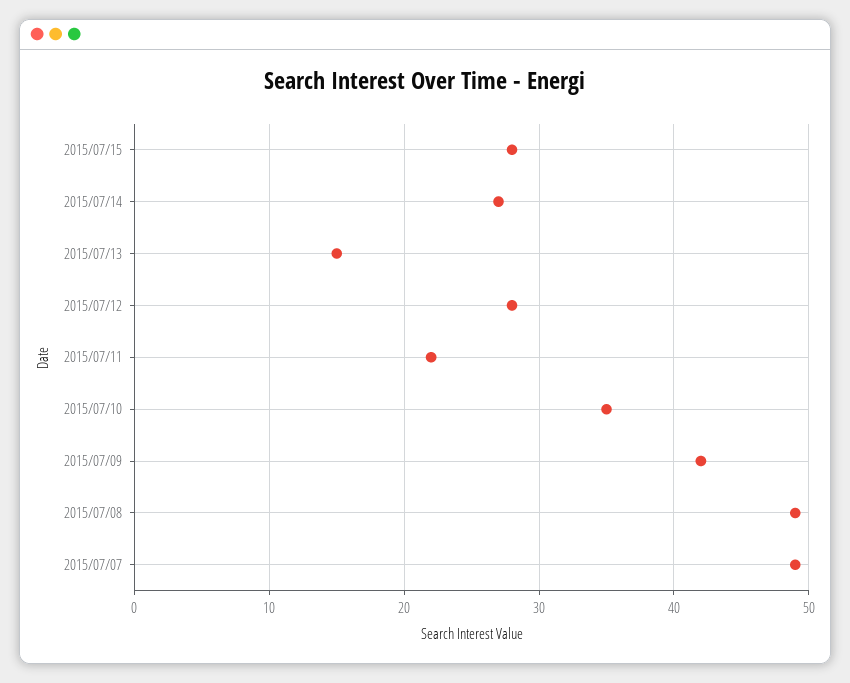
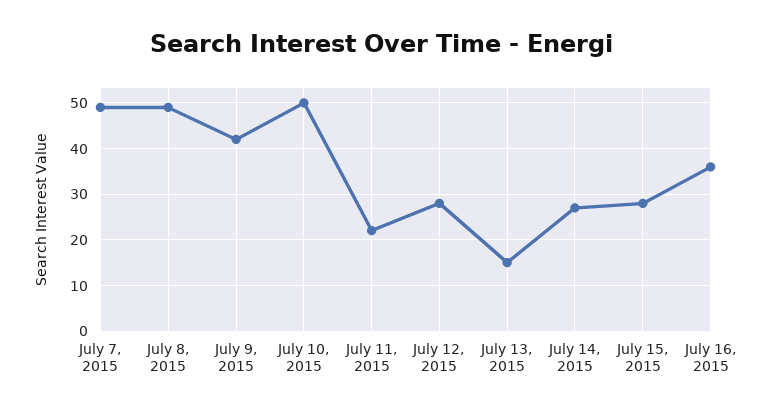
2015/07/10: 35 -> 50
July 16, 2015: none -> 35

